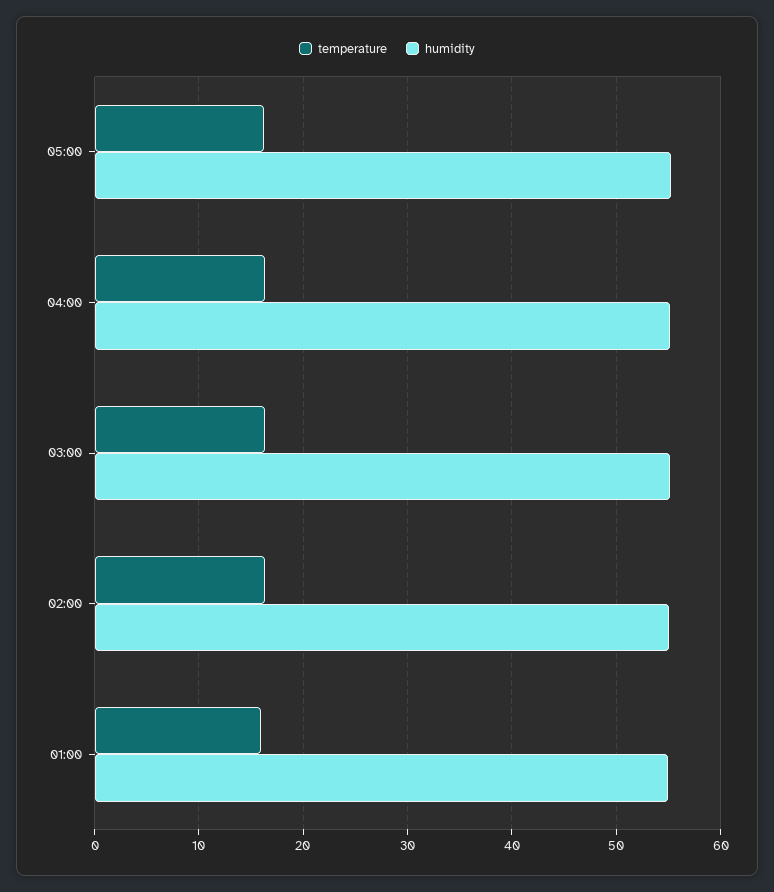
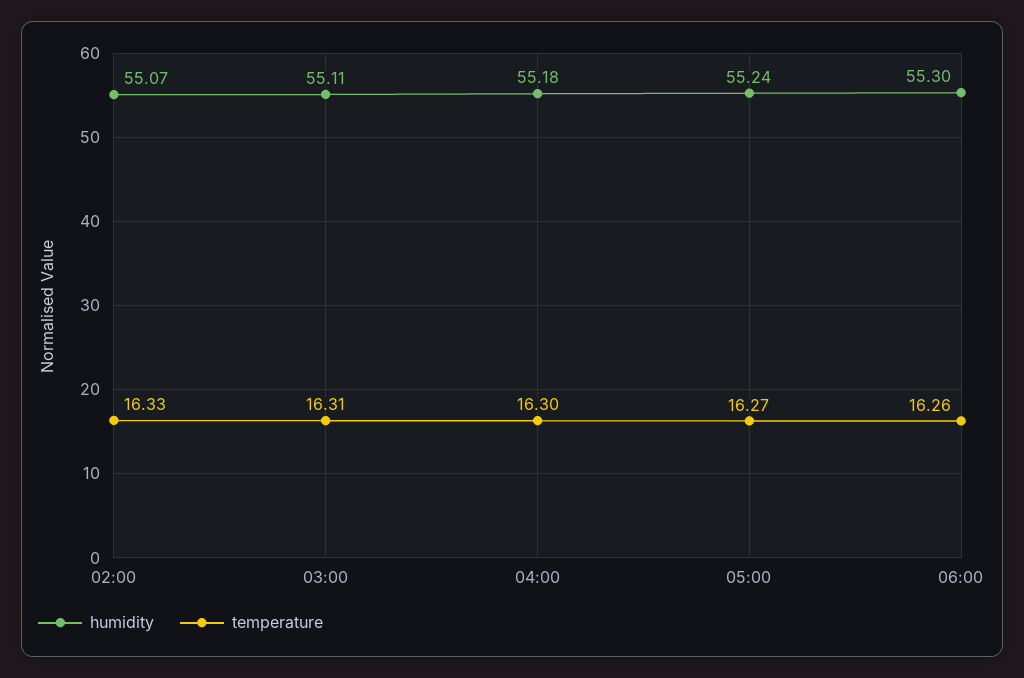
temperature, 01:00: 16 -> none
humidity, 01:00: 55 -> none
humidity, 06:00: none -> 55.3
temperature, 06:00: none -> 16.26

